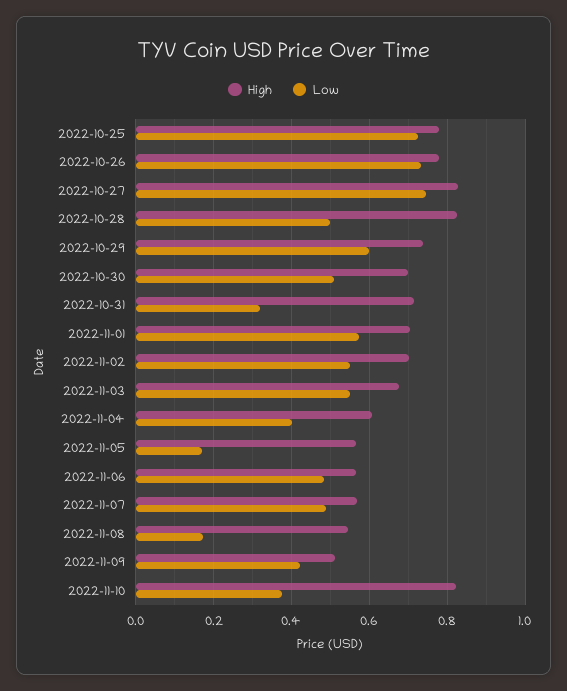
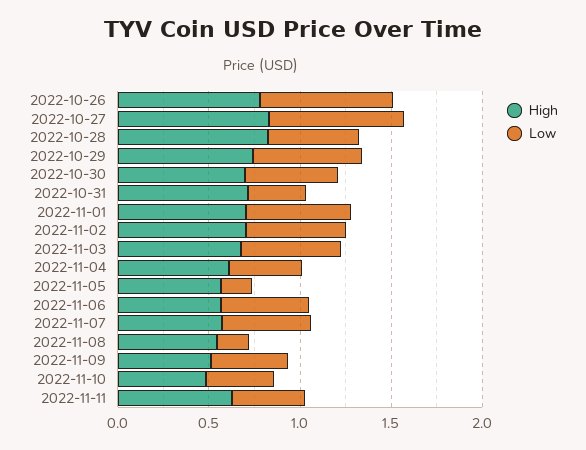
High, 2022-10-25: 0.78 -> none
Low, 2022-10-25: 0.72 -> none
High, 2022-11-10: 0.82 -> 0.5
High, 2022-11-11: none -> 0.6
Low, 2022-11-11: none -> 0.4

